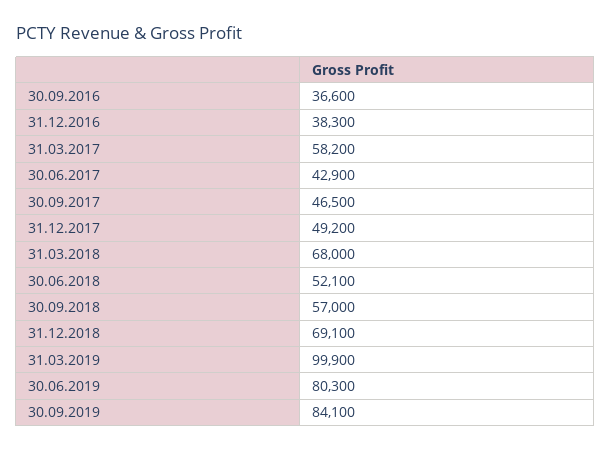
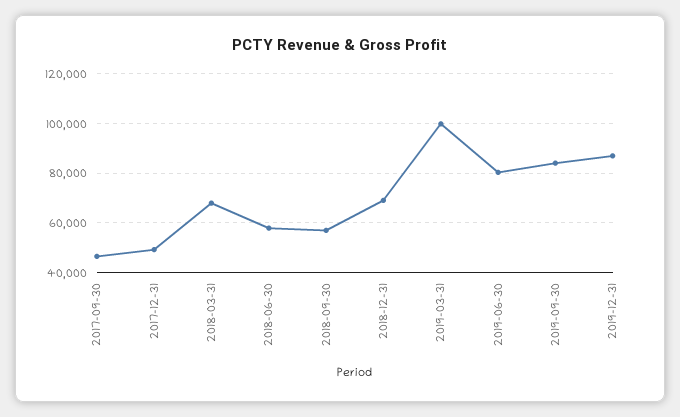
30.09.2016: 36600 -> none
31.12.2016: 38300 -> none
31.03.2017: 58200 -> none
30.06.2017: 42900 -> none
30.06.2018: 52100 -> 57500
2019-12-31: none -> 87500

